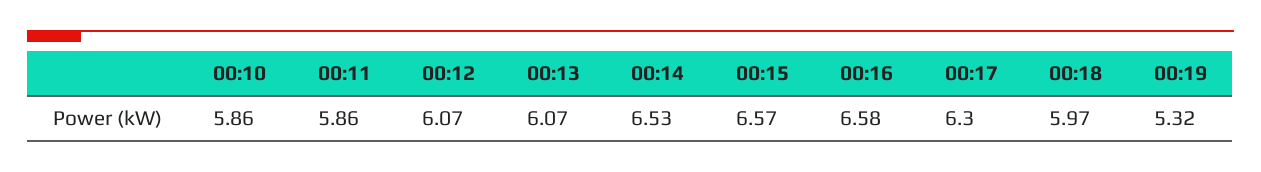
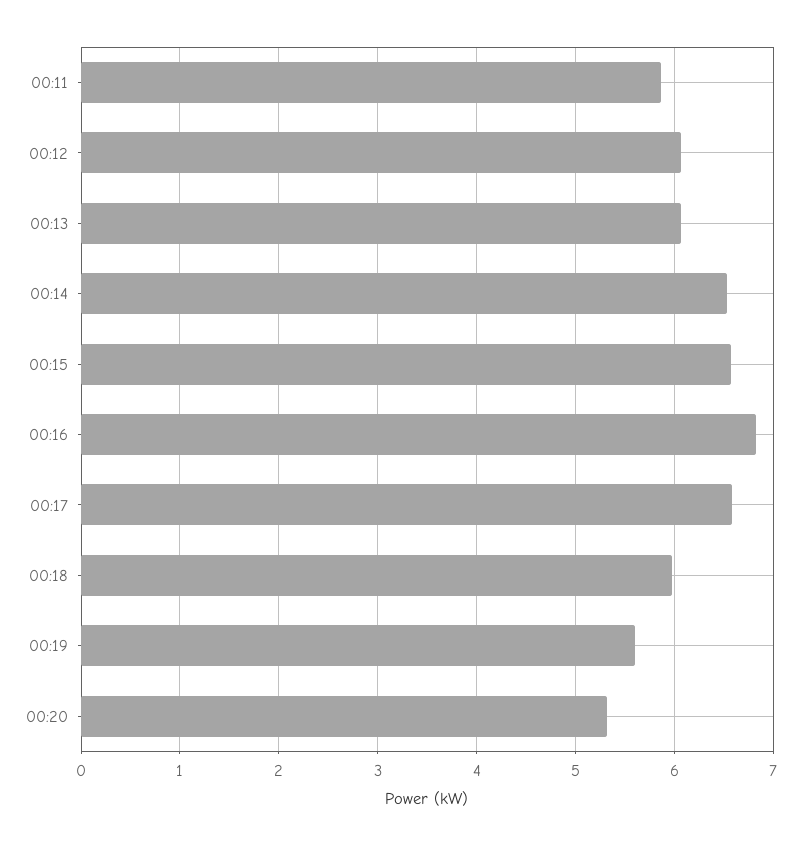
00:10: 5.86 -> none
00:16: 6.58 -> 6.8
00:17: 6.3 -> 6.6
00:19: 5.32 -> 5.6
00:20: none -> 5.3

